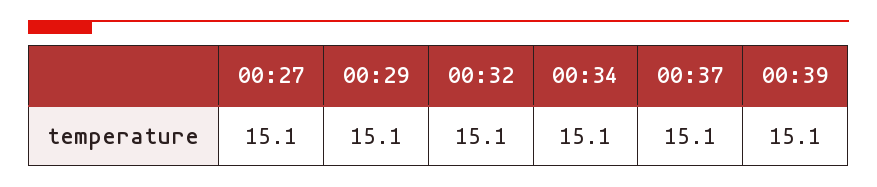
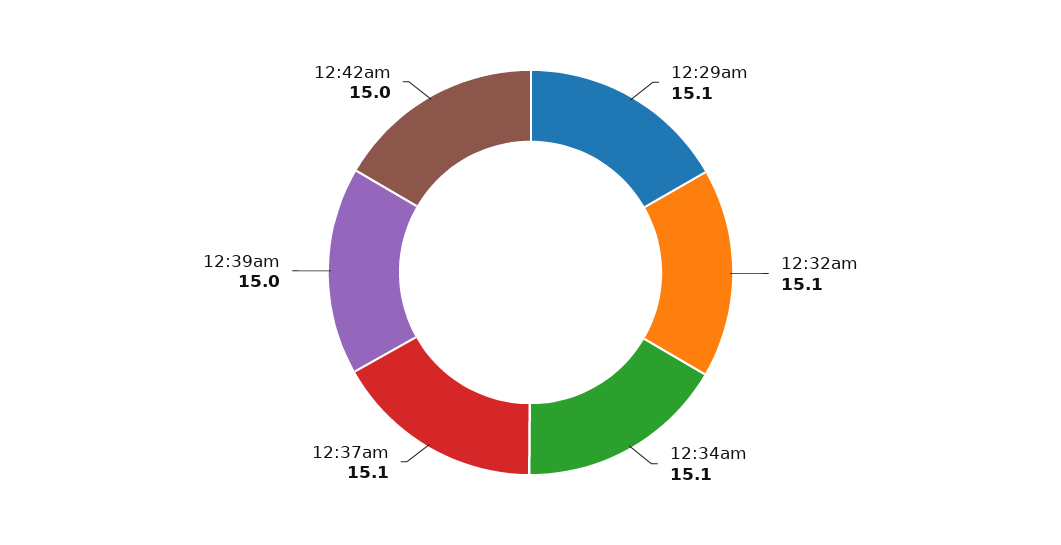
00:27: 15.1 -> none
00:39: 15.1 -> 15
12:42am: none -> 15

